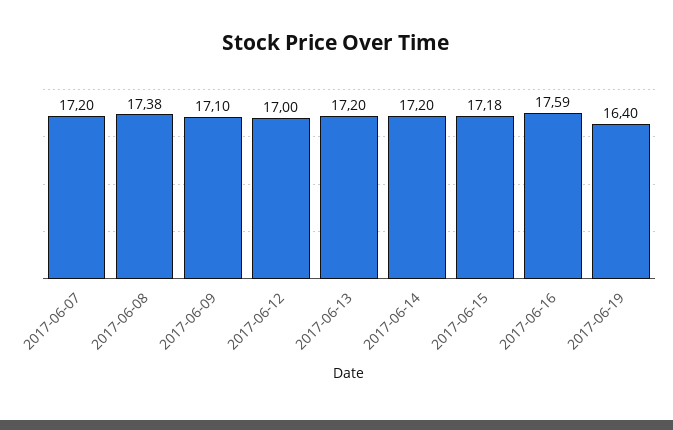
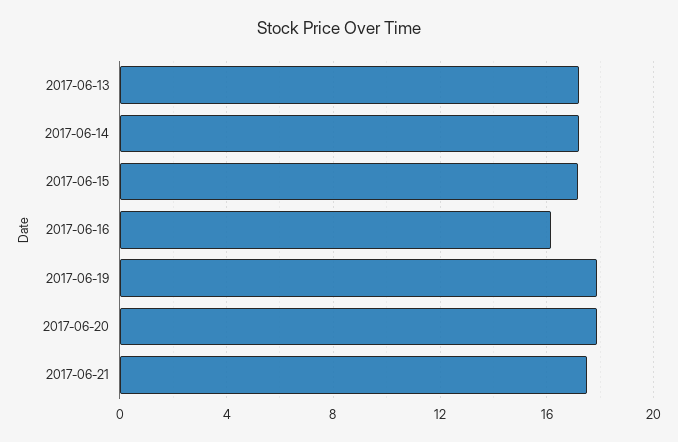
2017-06-07: 17.2 -> none
2017-06-08: 17.38 -> none
2017-06-09: 17.1 -> none
2017-06-12: 17 -> none
2017-06-16: 17.59 -> 16
2017-06-19: 16.4 -> 18
2017-06-20: none -> 18
2017-06-21: none -> 17.5

